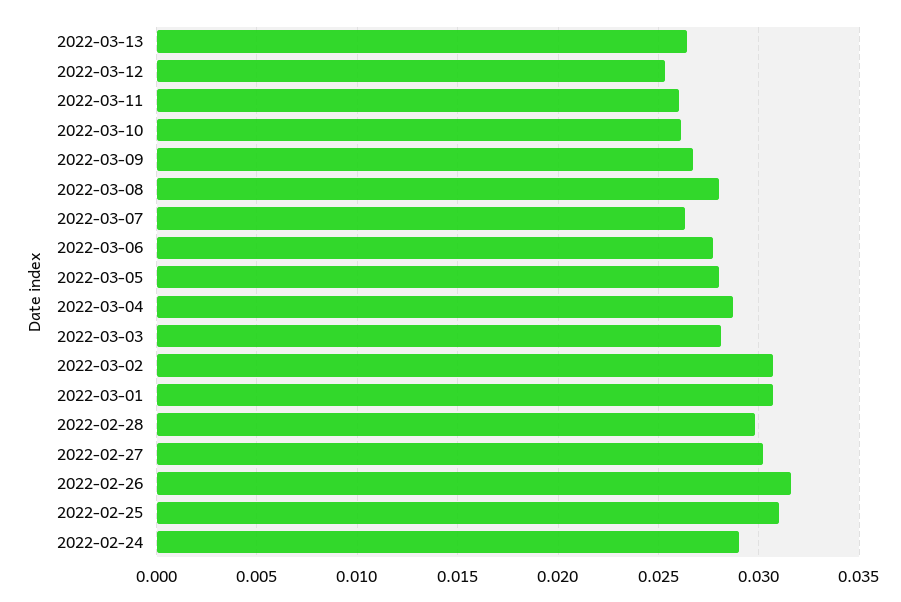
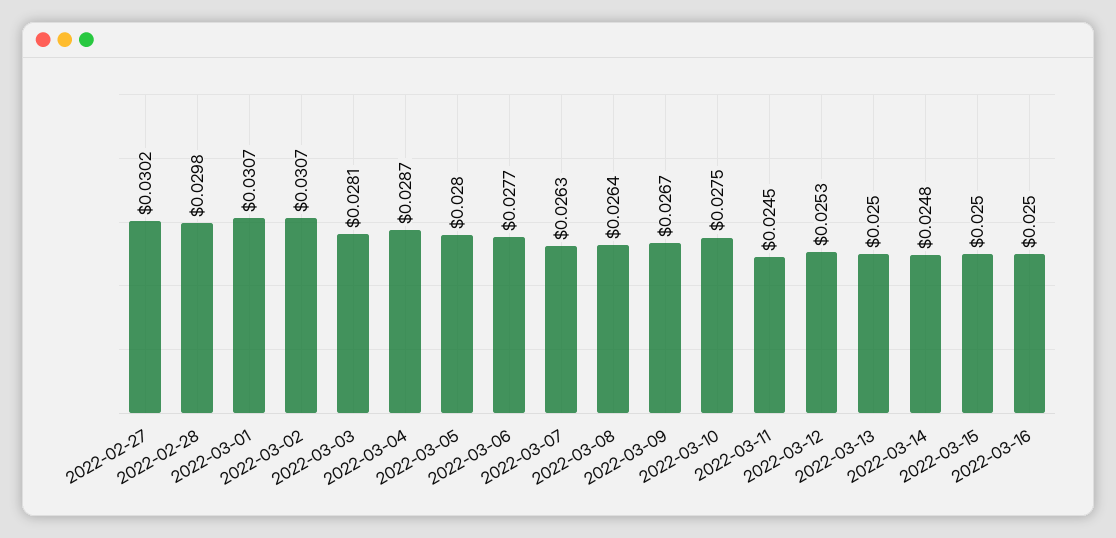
2022-03-13: 0.0265 -> 0.025
2022-03-11: 0.026 -> 0.0245
2022-03-10: 0.026 -> 0.0275
2022-03-08: 0.028 -> 0.0264
2022-02-26: 0.0315 -> none
2022-02-25: 0.031 -> none
2022-02-24: 0.029 -> none
2022-03-14: none -> 0.0248
2022-03-15: none -> 0.025
2022-03-16: none -> 0.025

